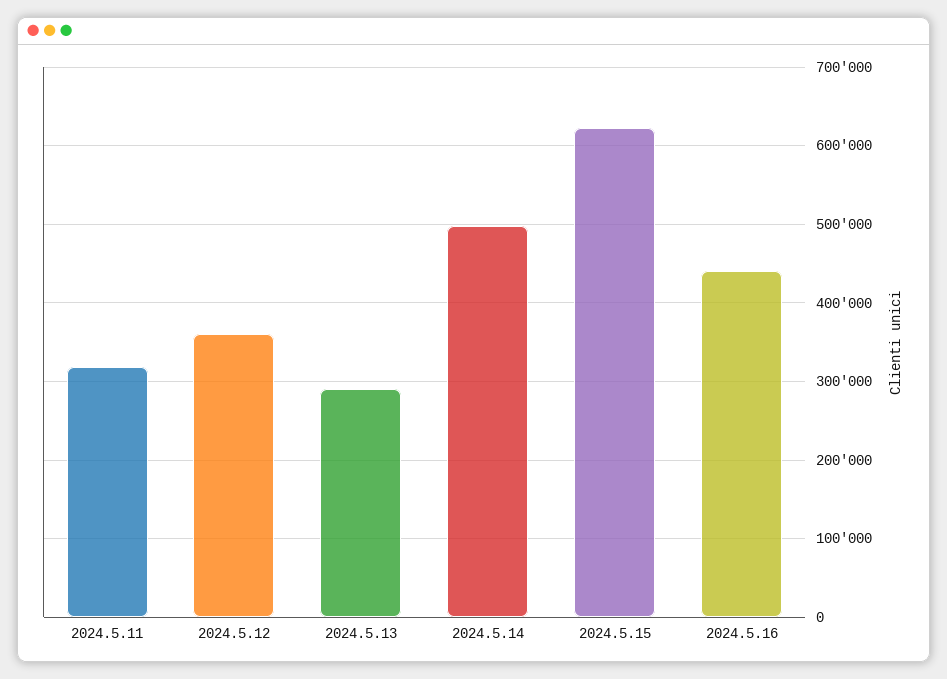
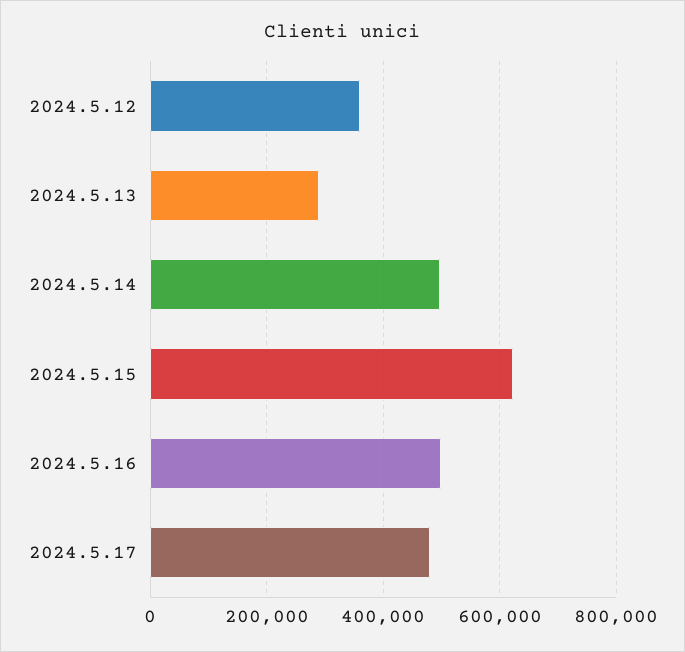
2024.5.11: 320000 -> none
2024.5.16: 440000 -> 500000
2024.5.17: none -> 480000

